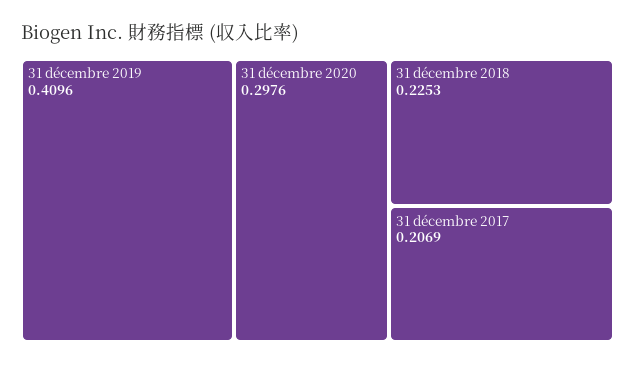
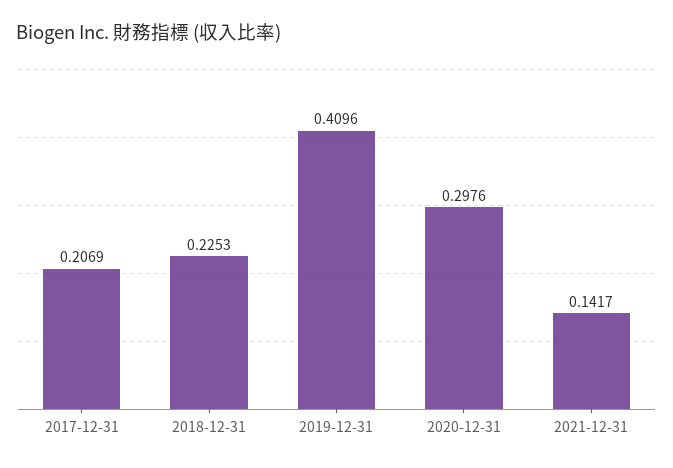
2021-12-31: none -> 0.1417

